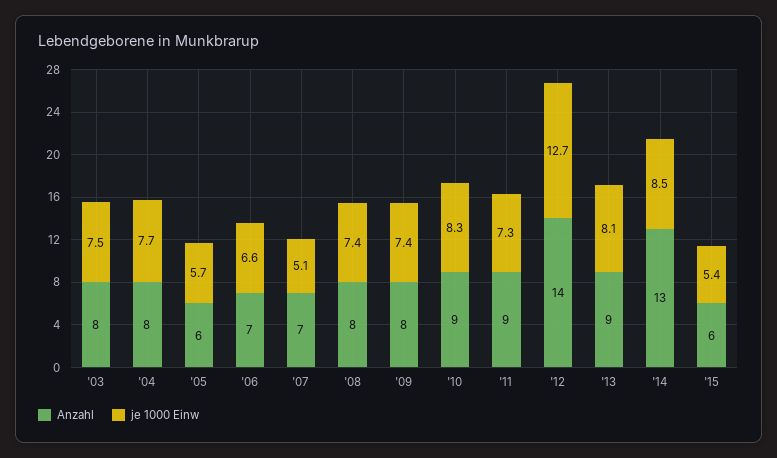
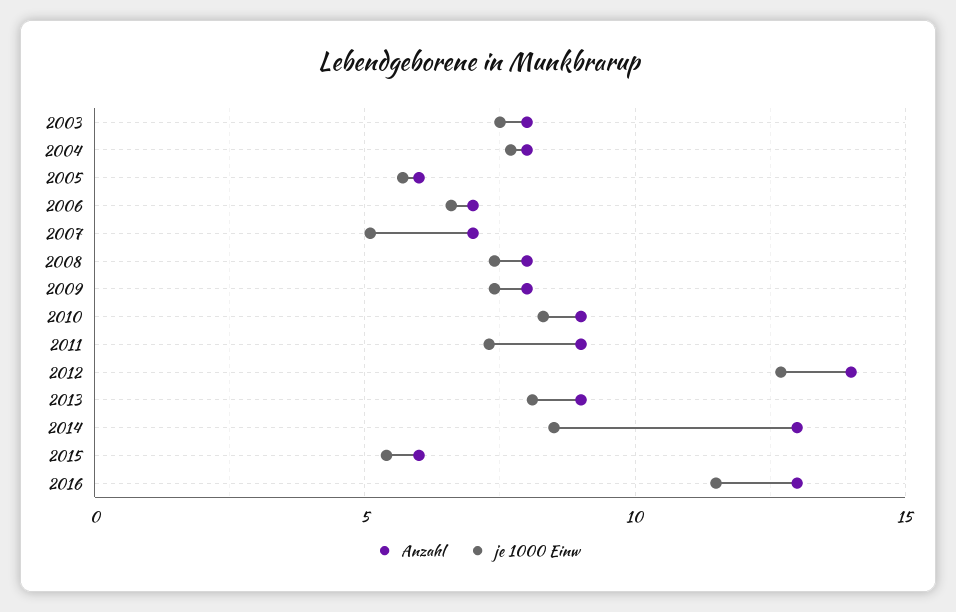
Anzahl, 2016: none -> 13
je 1000 Einw, 2016: none -> 11.5

